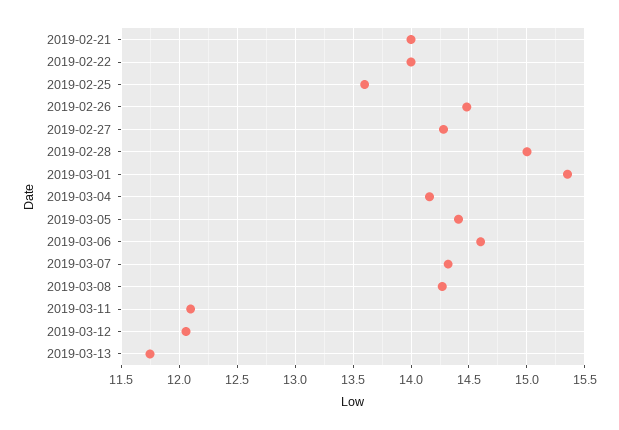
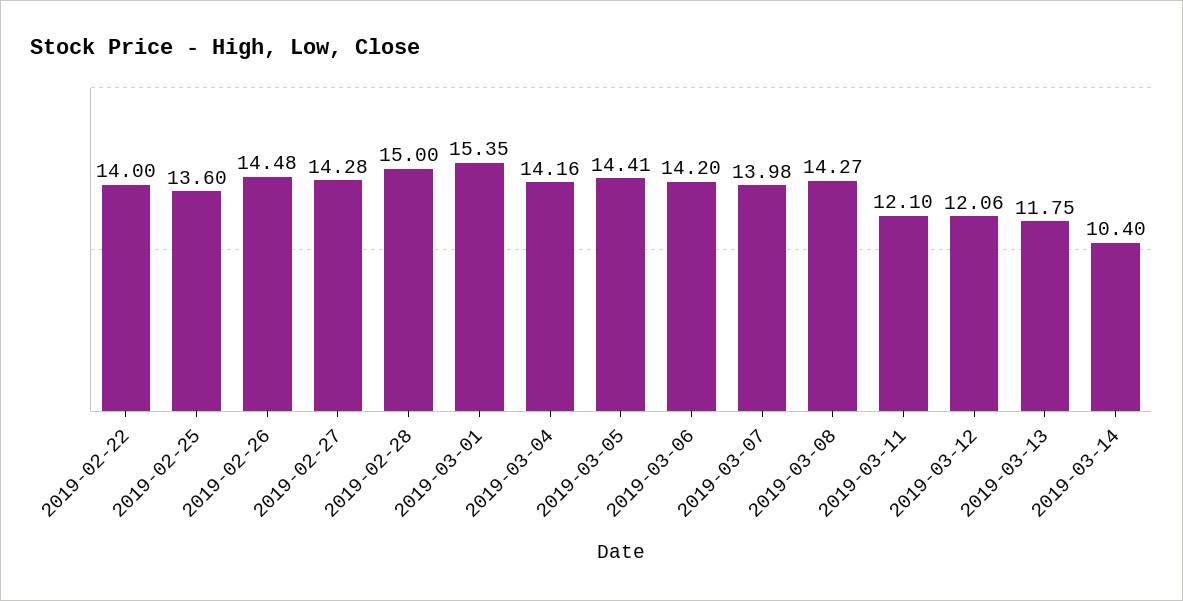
2019-02-21: 14 -> none
2019-03-06: 14.6 -> 14.2
2019-03-07: 14.3 -> 13.98
2019-03-14: none -> 10.4

